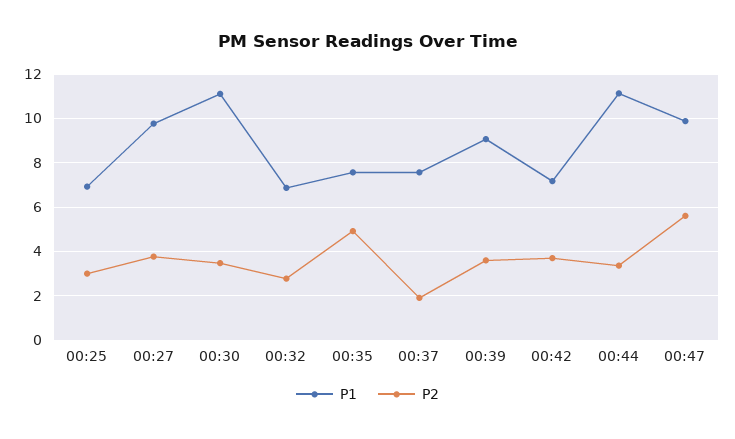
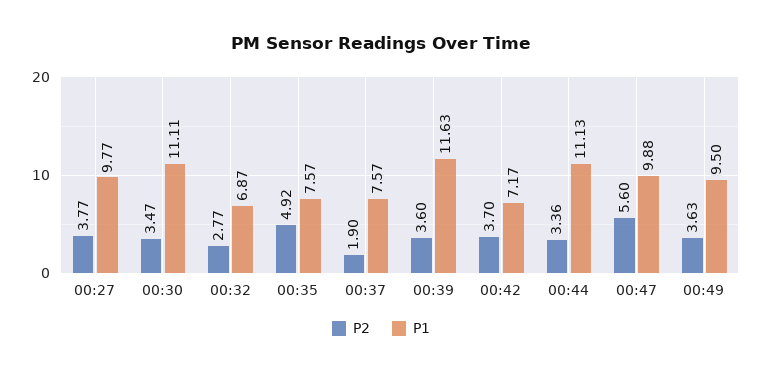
P1, 00:25: 7 -> none
P2, 00:25: 3 -> none
P1, 00:39: 9 -> 11.63
P2, 00:49: none -> 3.63
P1, 00:49: none -> 9.5

